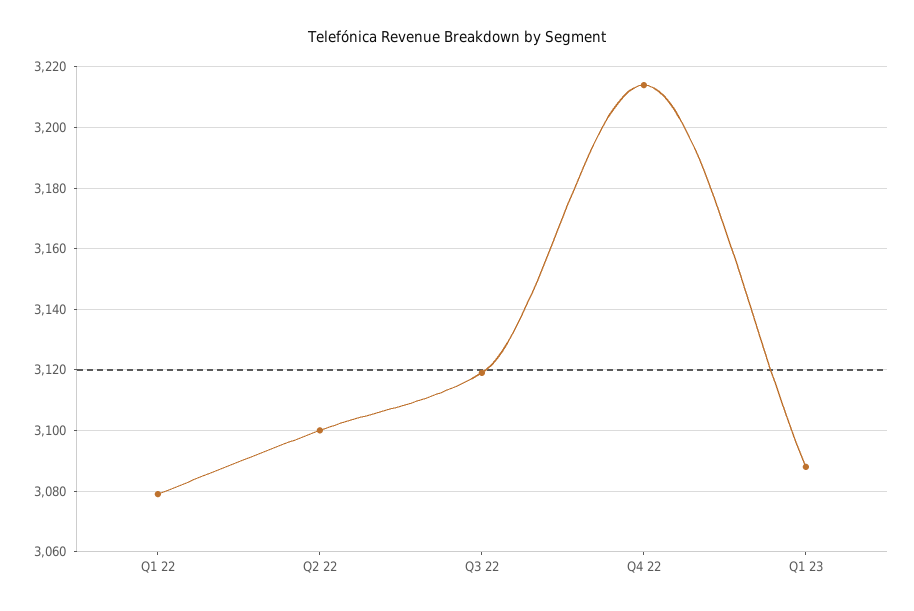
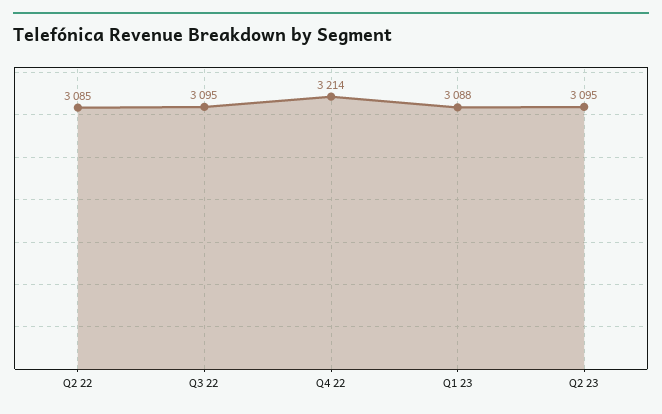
Q1 22: 3080 -> none
Q2 22: 3100 -> 3085
Q3 22: 3120 -> 3095
Q2 23: none -> 3095

